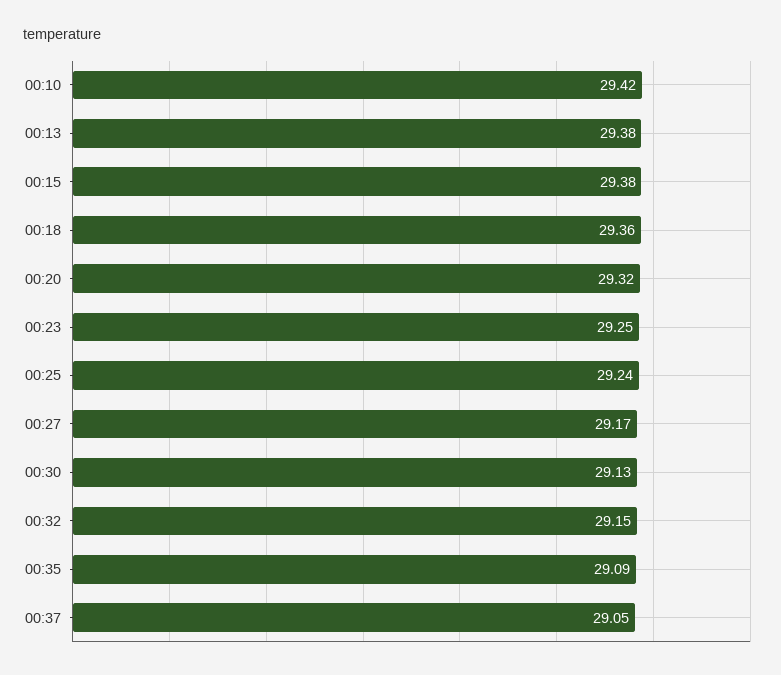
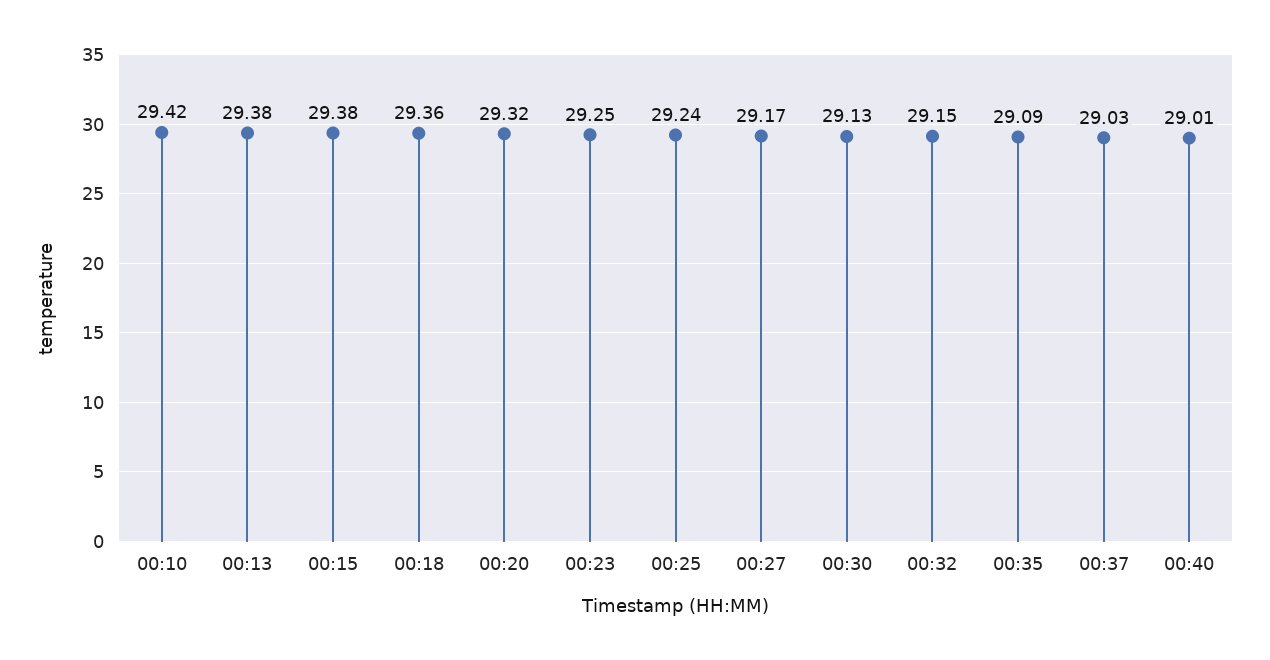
00:37: 29.05 -> 29.03
00:40: none -> 29.01

